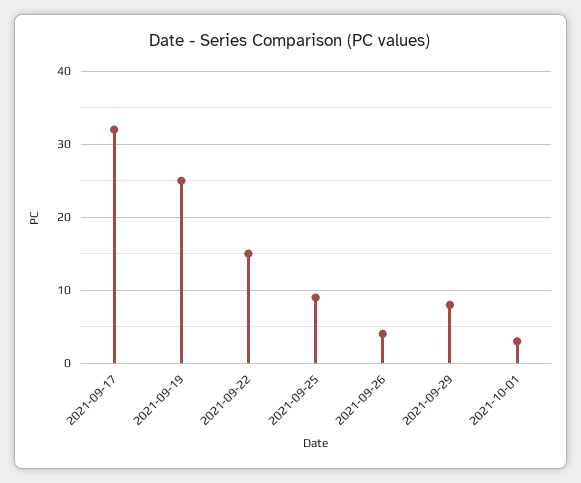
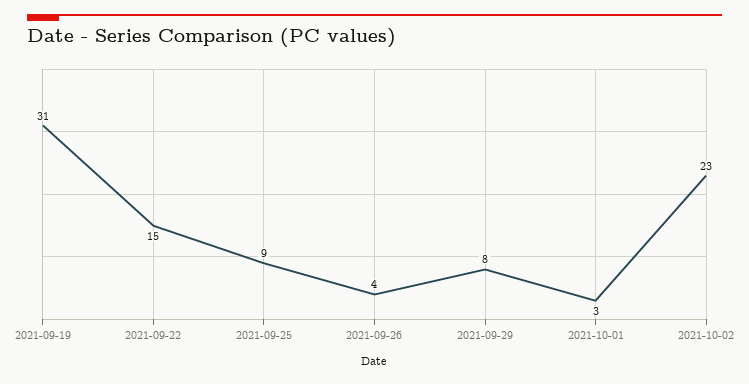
2021-09-17: 32 -> none
2021-09-19: 25 -> 31
2021-10-02: none -> 23

